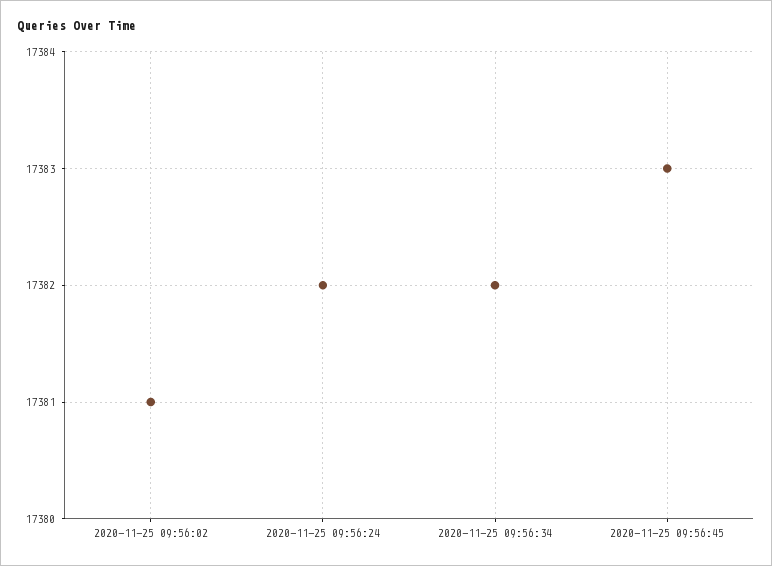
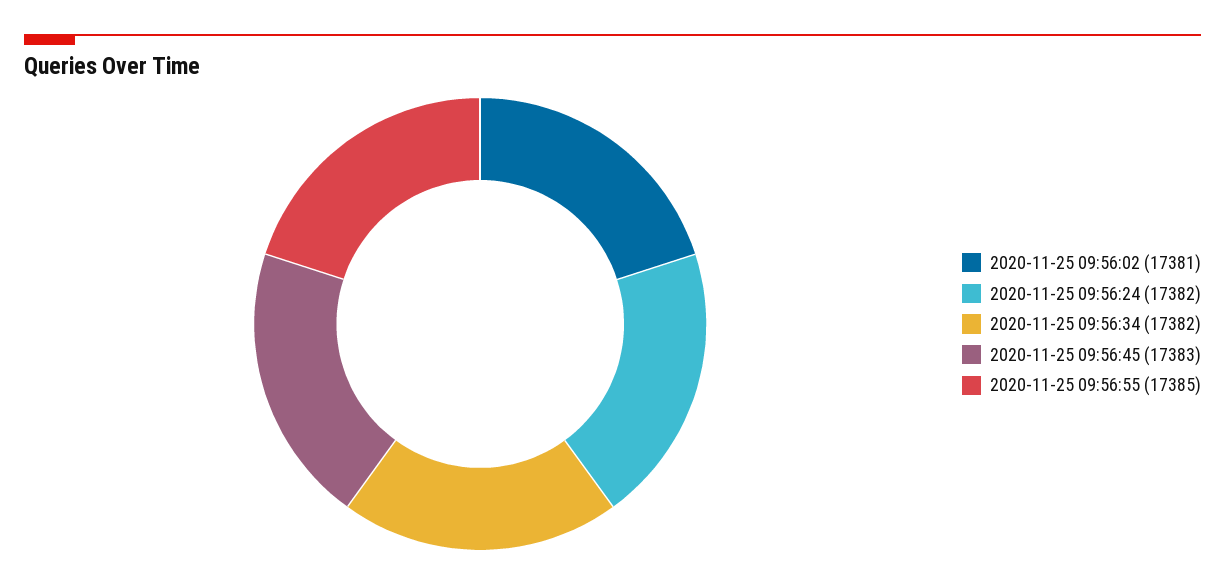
2020-11-25 09:56:55: none -> 17385

